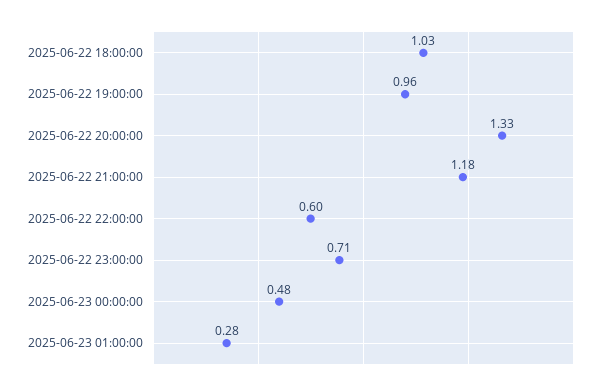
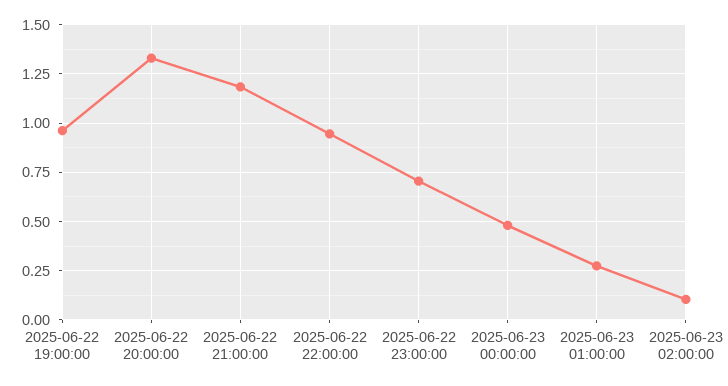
2025-06-22 18:00:00: 1.03 -> none
2025-06-22 22:00:00: 0.6 -> 0.95
2025-06-23 02:00:00: none -> 0.1

